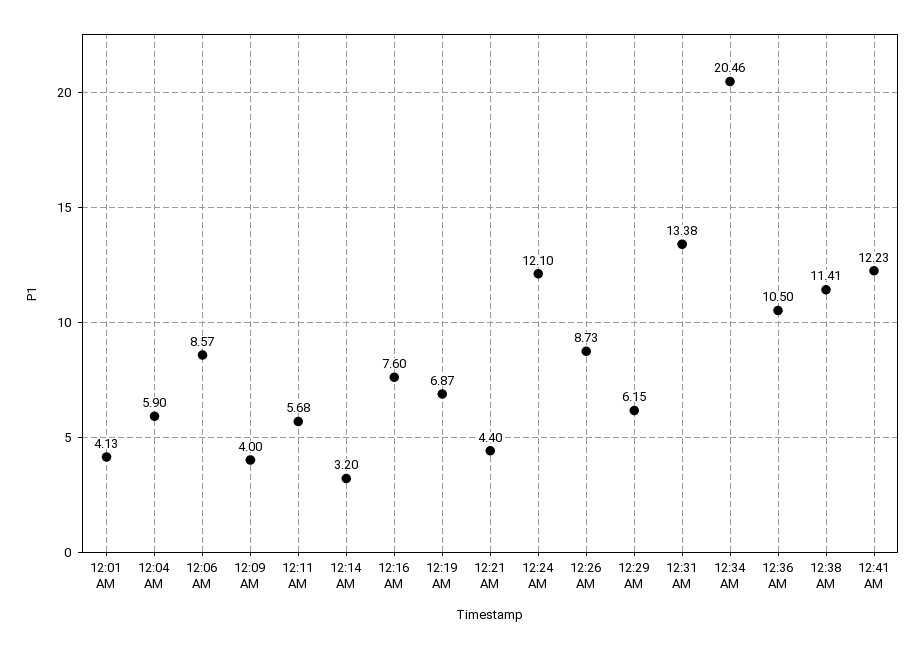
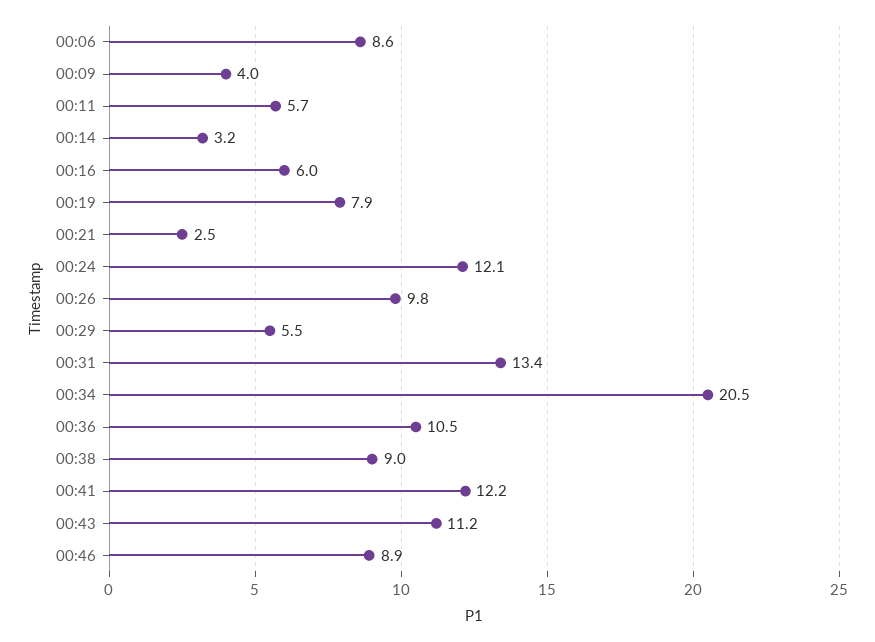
12:01 AM: 4.13 -> none
12:04 AM: 5.9 -> none
12:16 AM: 7.6 -> 6
12:19 AM: 6.87 -> 7.9
12:21 AM: 4.4 -> 2.5
12:26 AM: 8.73 -> 9.8
12:29 AM: 6.15 -> 5.5
12:38 AM: 11.41 -> 9
00:43: none -> 11.2
00:46: none -> 8.9

